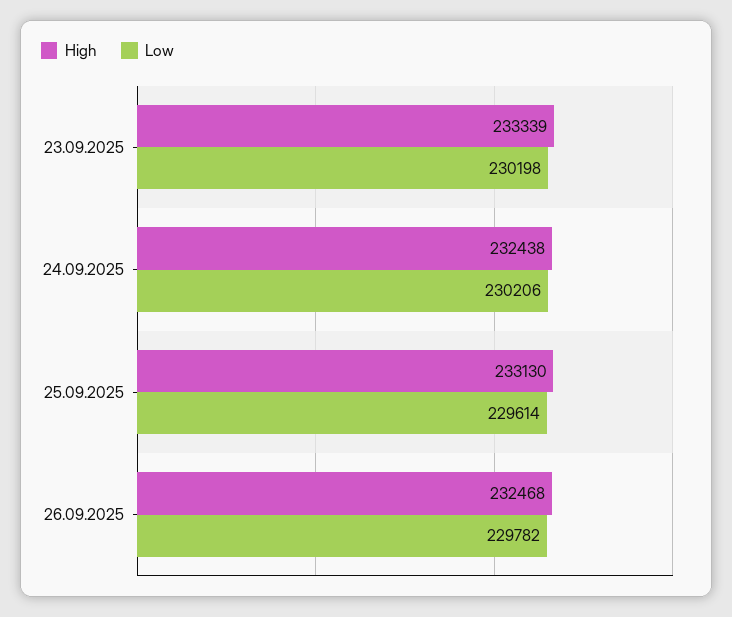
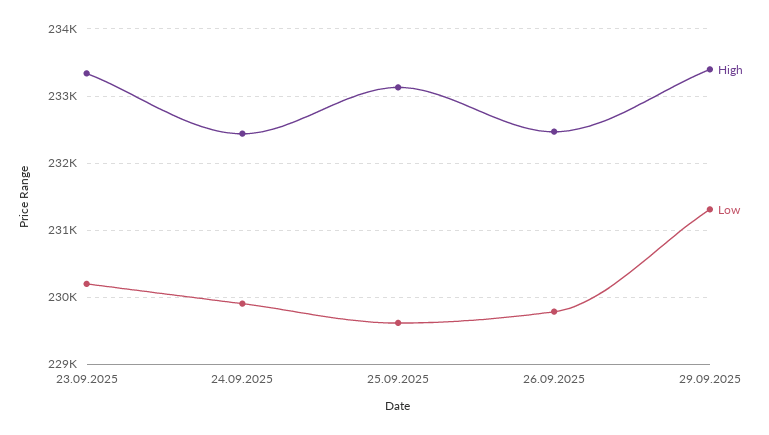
Low, 24.09.2025: 230206 -> 229900
High, 29.09.2025: none -> 233400
Low, 29.09.2025: none -> 231300

